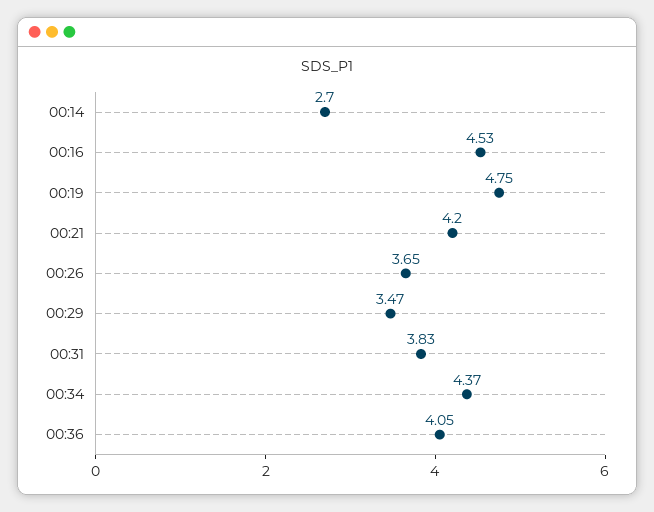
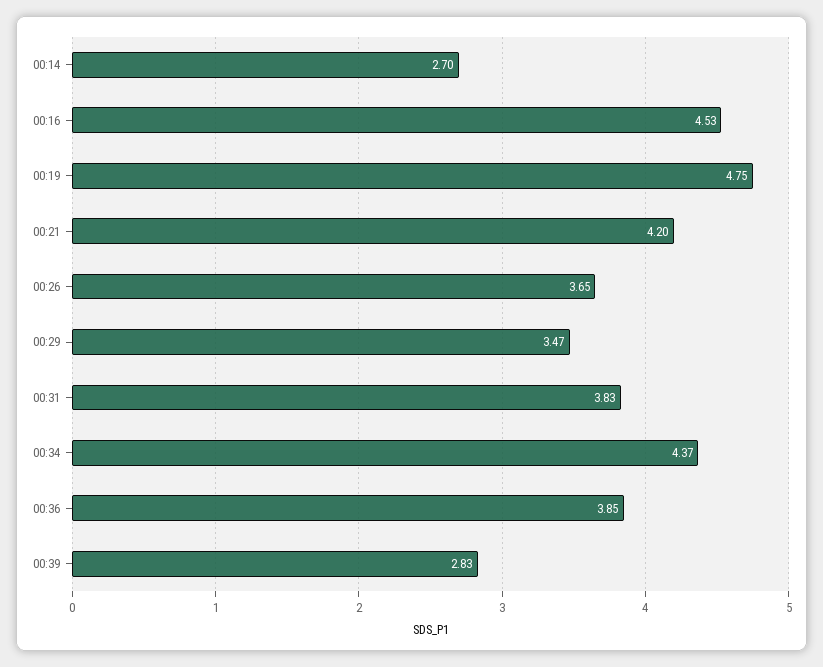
00:36: 4.05 -> 3.85
00:39: none -> 2.83

